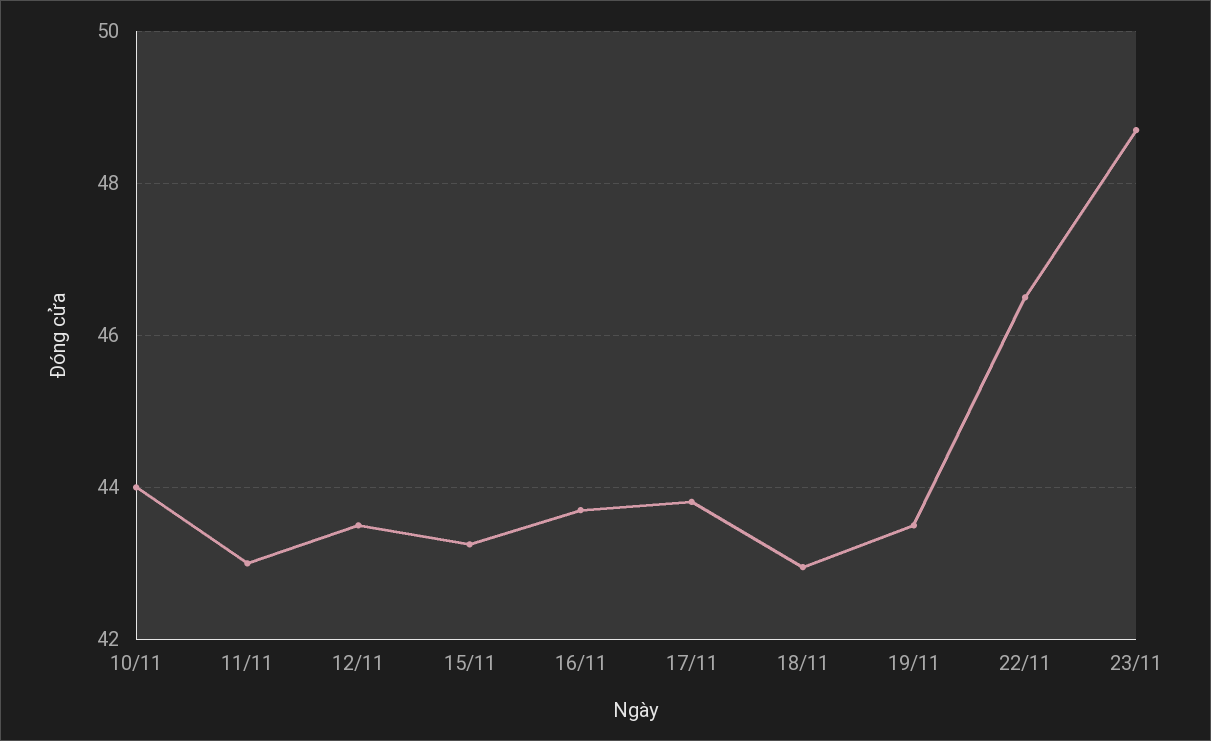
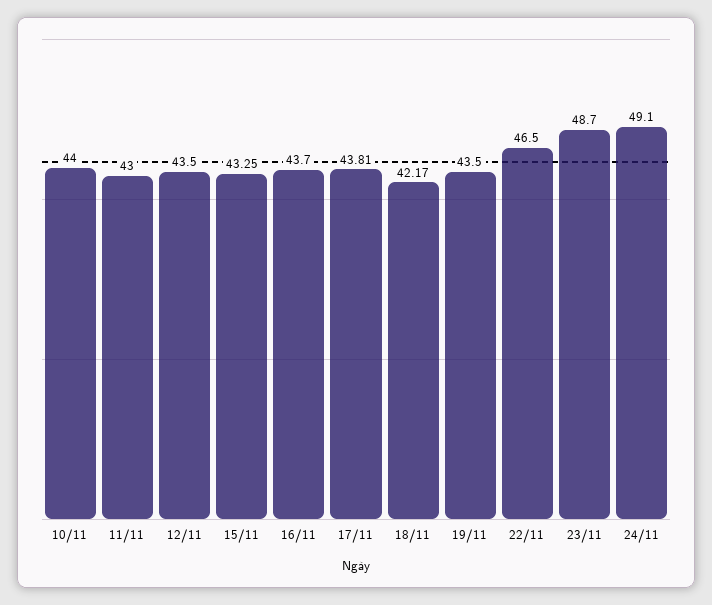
18/11: 43 -> 42.17
24/11: none -> 49.1

